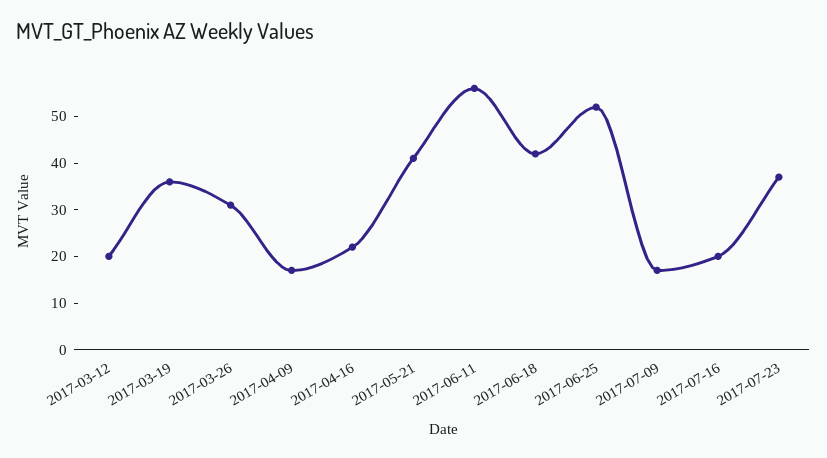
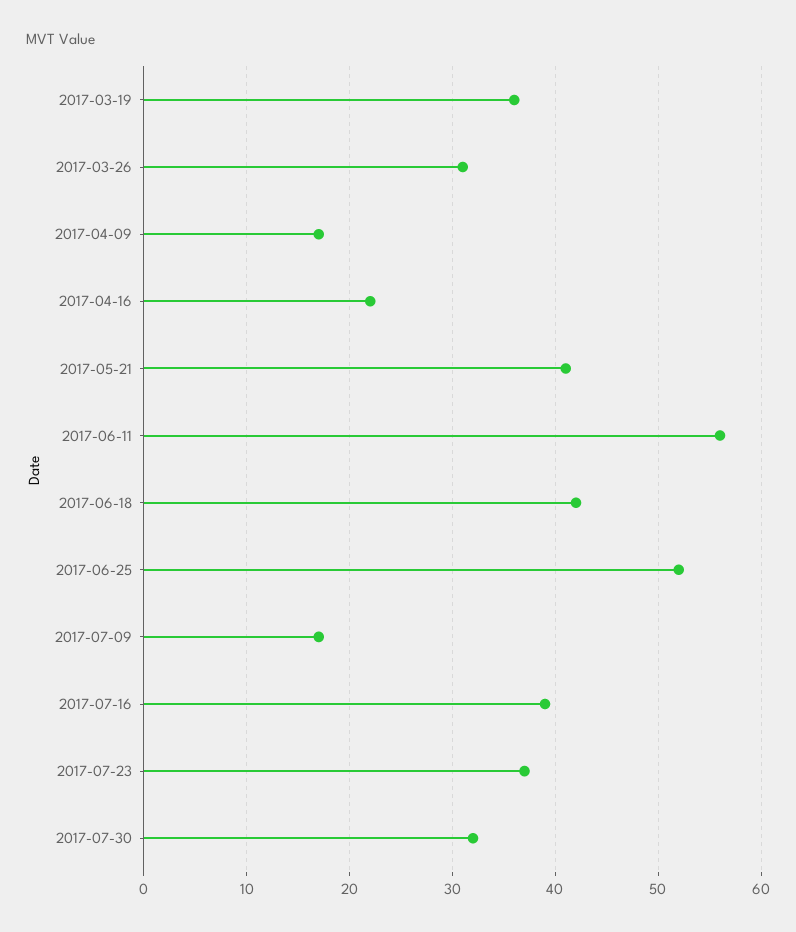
2017-03-12: 20 -> none
2017-07-16: 20 -> 39
2017-07-30: none -> 32

